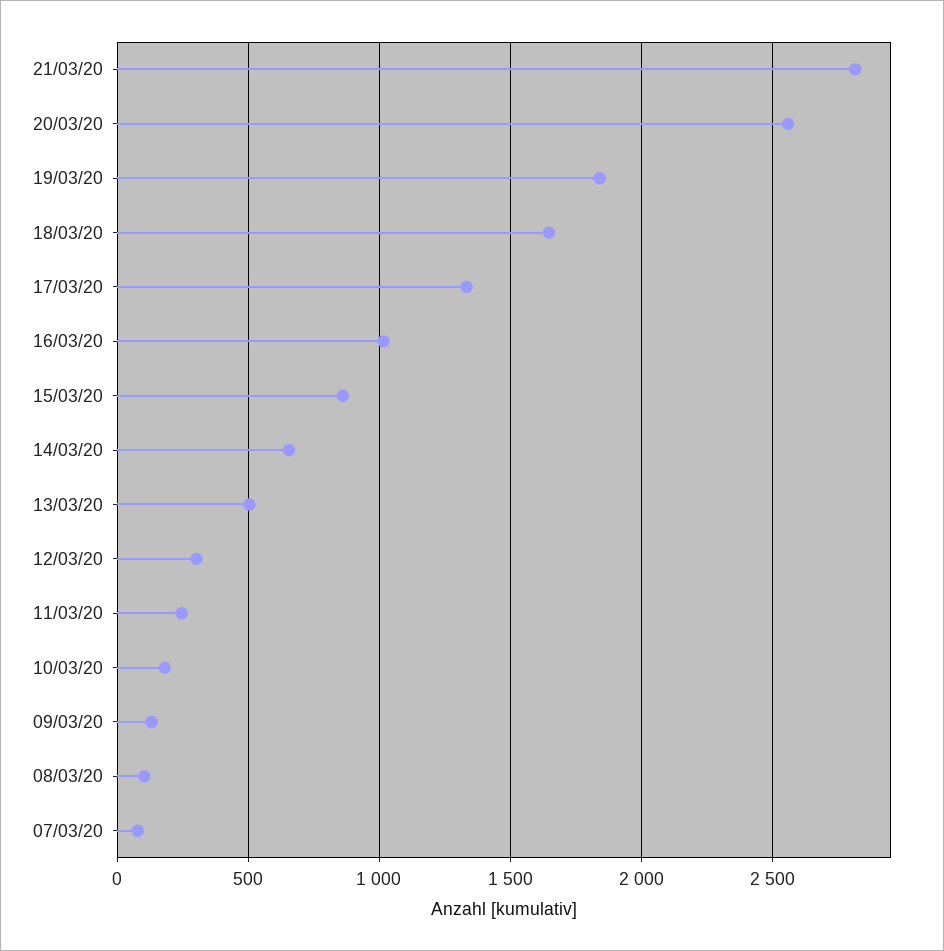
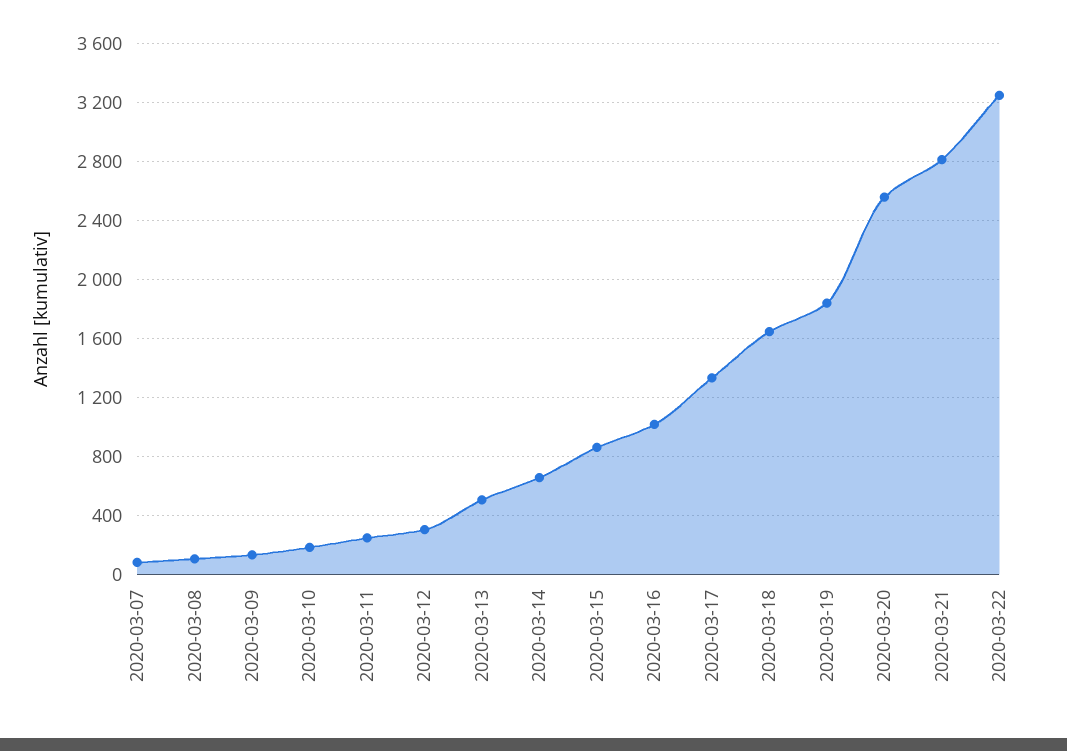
2020-03-22: none -> 3250

